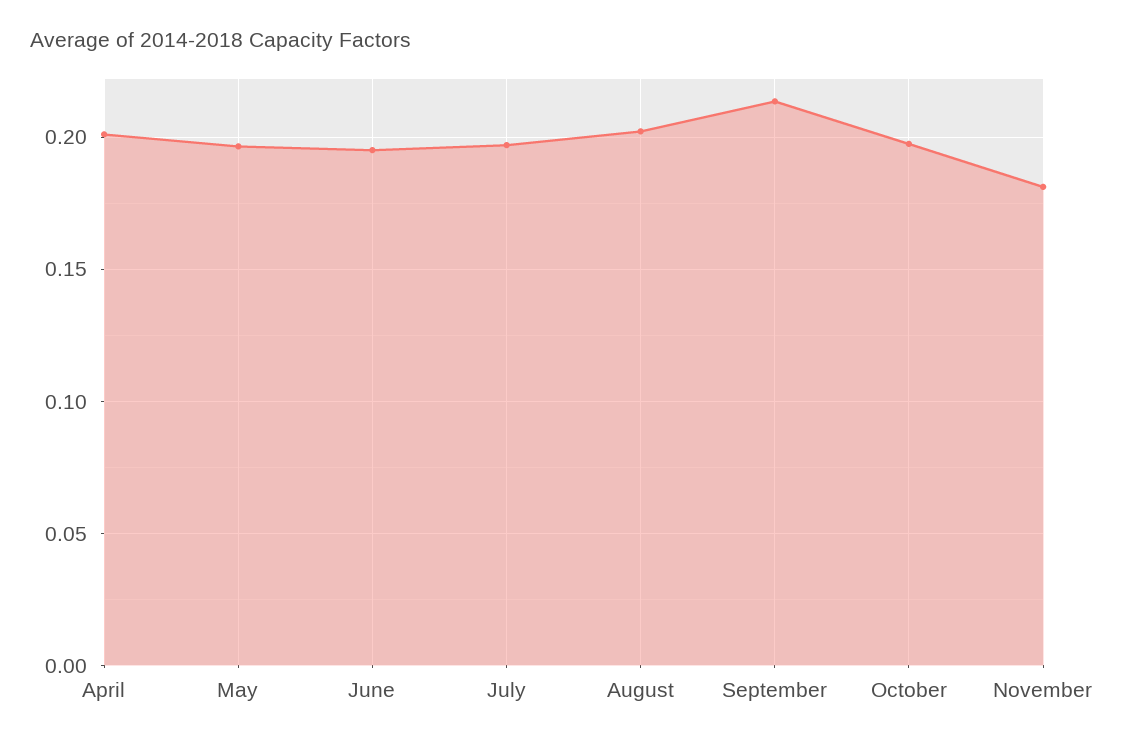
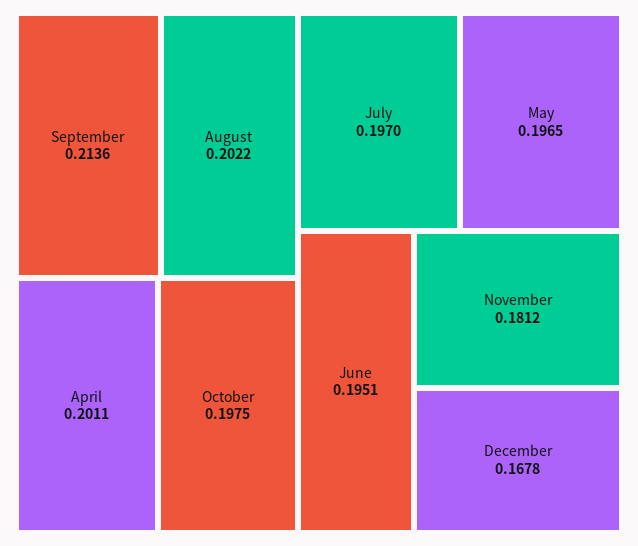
December: none -> 0.1678

